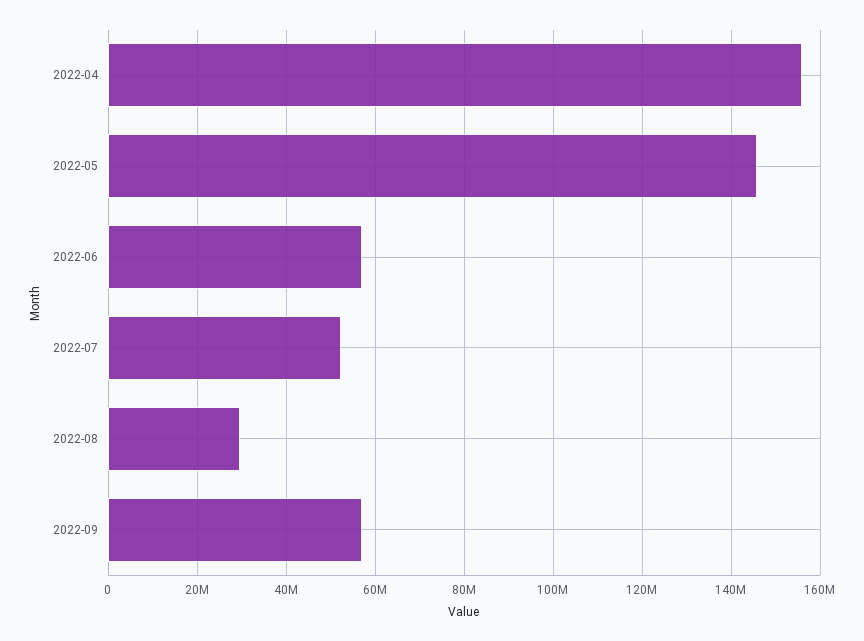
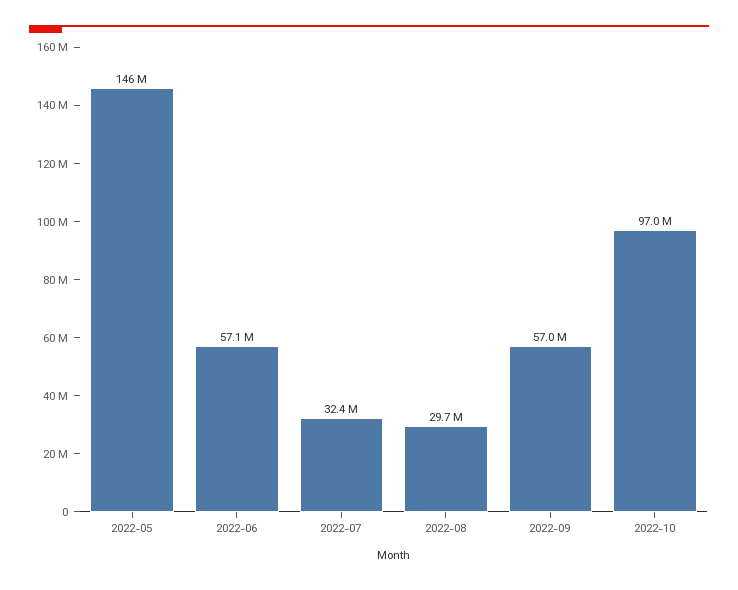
2022-04: 156000000 -> none
2022-07: 52000000 -> 32400000
2022-10: none -> 97000000

